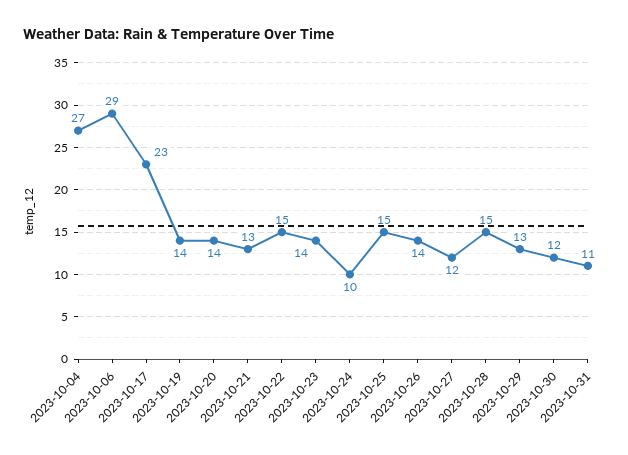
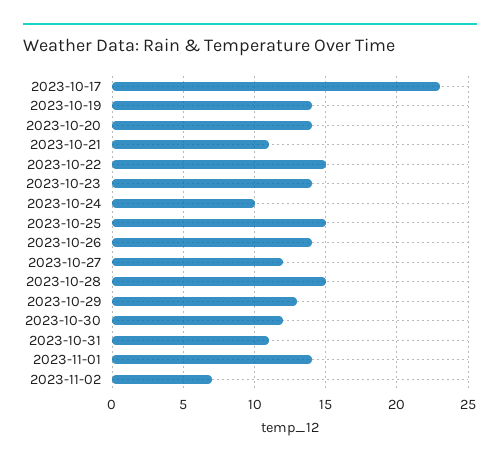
2023-10-04: 27 -> none
2023-10-06: 29 -> none
2023-10-21: 13 -> 11
2023-11-01: none -> 14
2023-11-02: none -> 7

